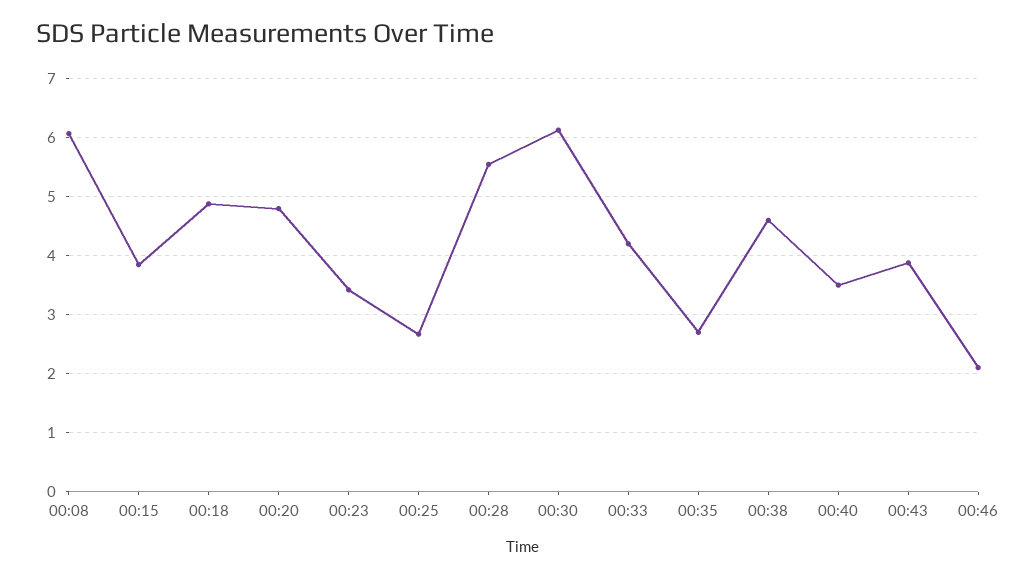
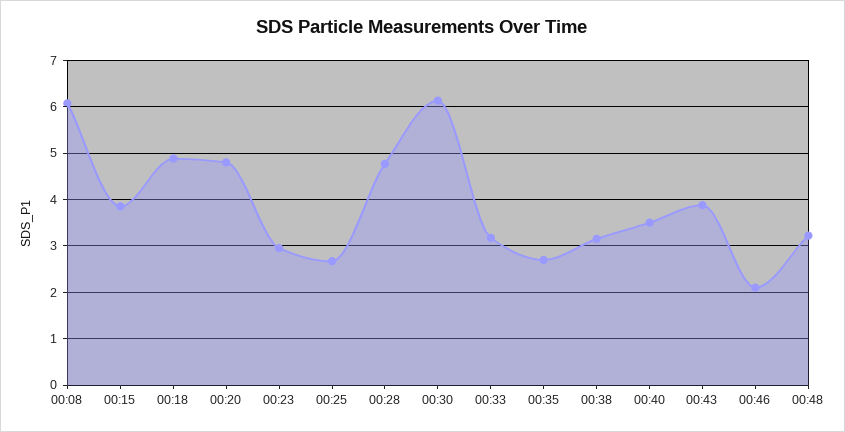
00:23: 3.4 -> 3
00:28: 5.6 -> 4.8
00:33: 4.2 -> 3.2
00:38: 4.6 -> 3.2
00:48: none -> 3.2

